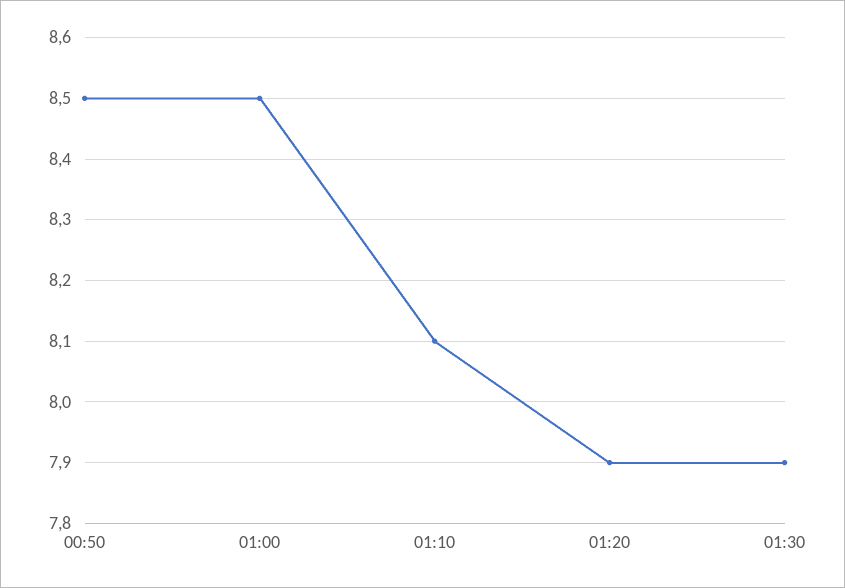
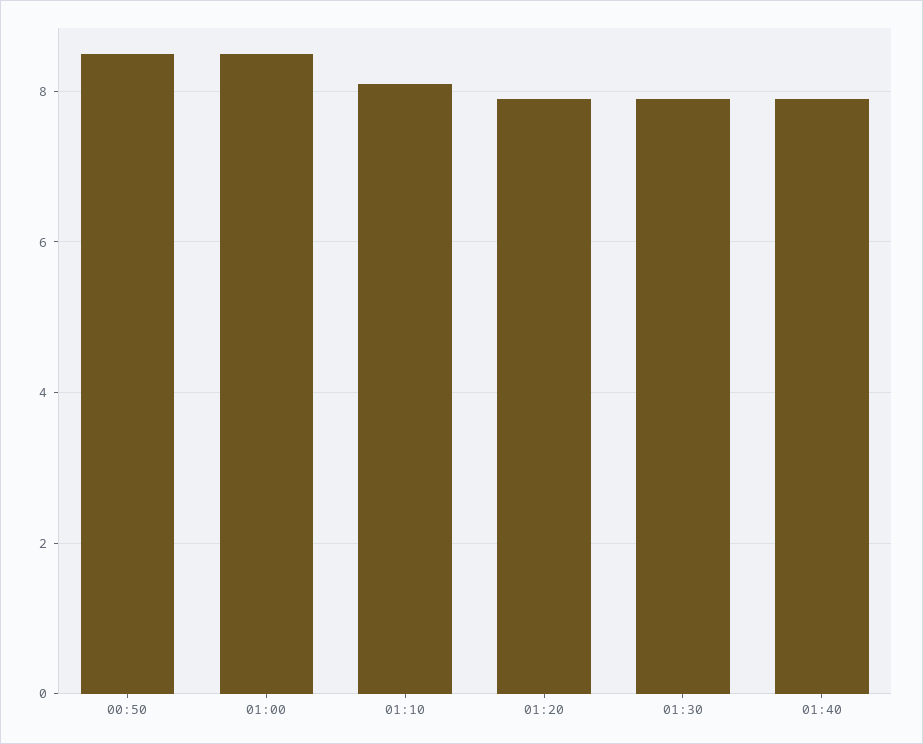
01:40: none -> 8

